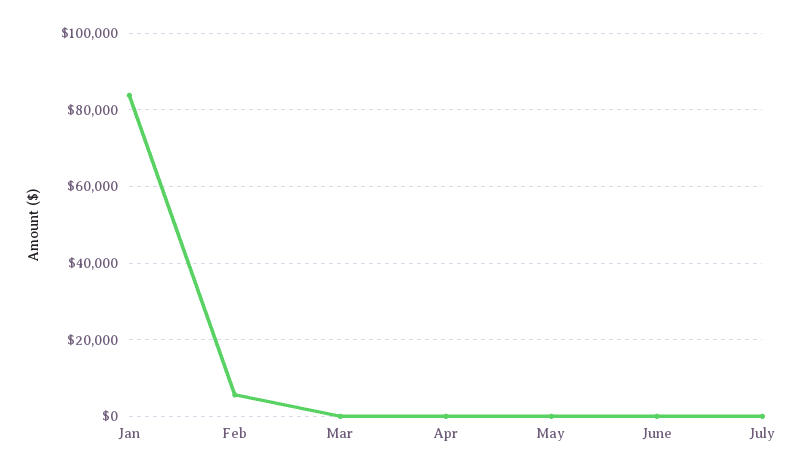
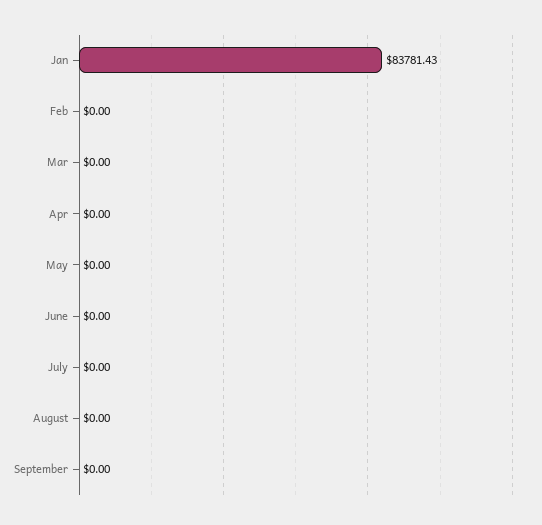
Feb: 6000 -> 0
August: none -> 0
September: none -> 0

